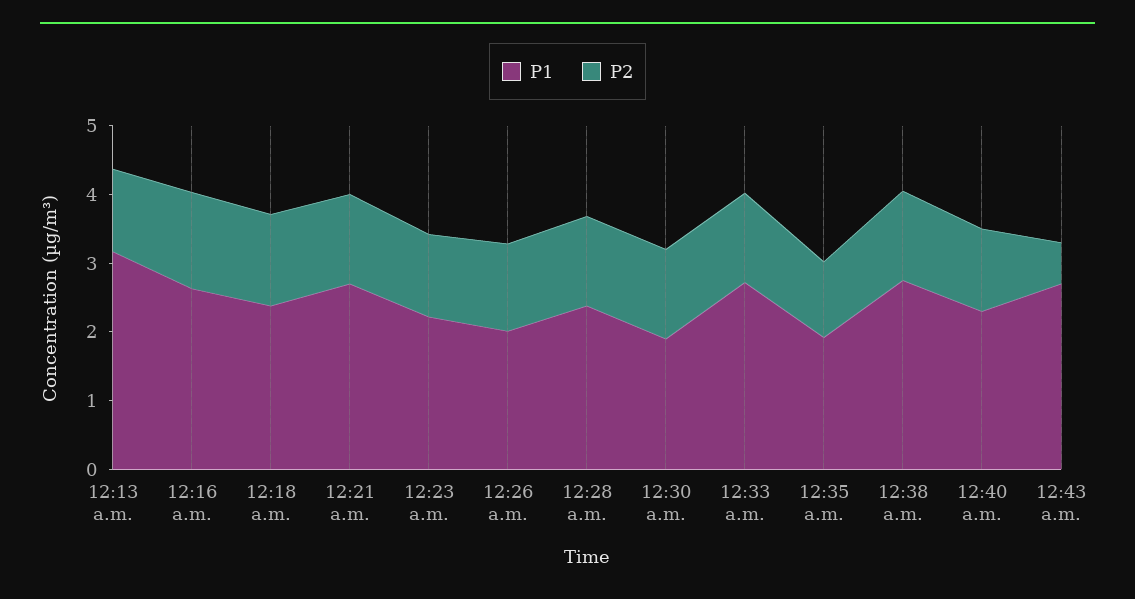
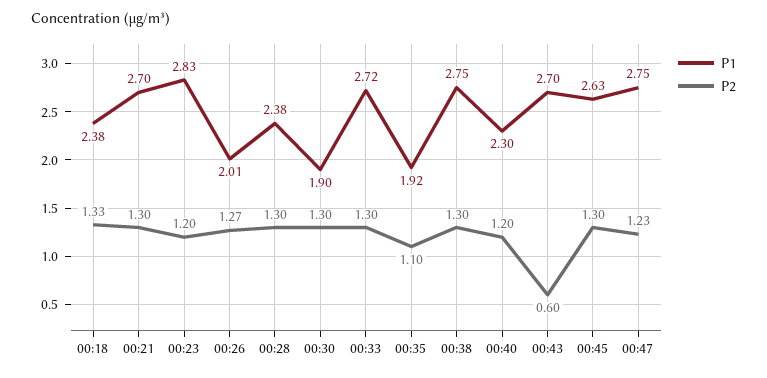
P1, 12:13 a.m.: 3.2 -> none
P2, 12:13 a.m.: 1.2 -> none
P1, 12:16 a.m.: 2.6 -> none
P2, 12:16 a.m.: 1.4 -> none
P1, 12:23 a.m.: 2.2 -> 2.83
P1, 00:45: none -> 2.63
P2, 00:45: none -> 1.3
P1, 00:47: none -> 2.75
P2, 00:47: none -> 1.23

